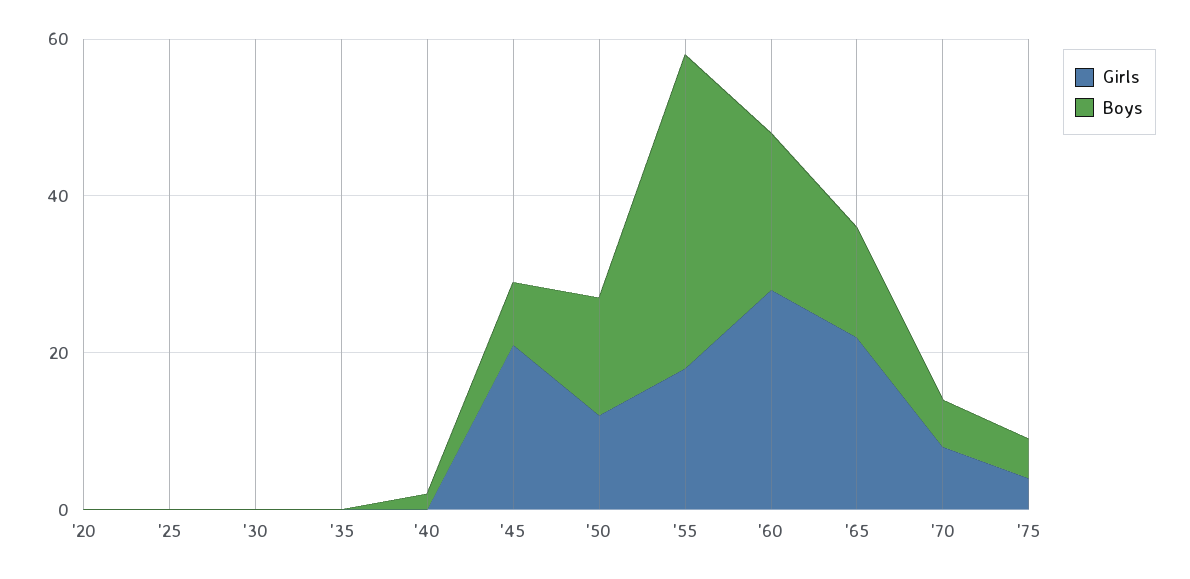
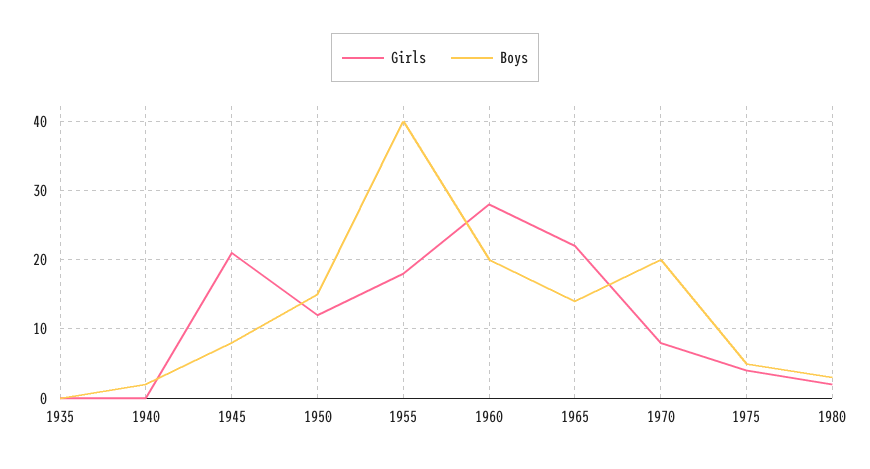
Girls, '20: 0 -> none
Boys, '20: 0 -> none
Girls, '25: 0 -> none
Boys, '25: 0 -> none
Girls, '30: 0 -> none
Boys, '30: 0 -> none
Boys, '70: 5 -> 20
Girls, 1980: none -> 2
Boys, 1980: none -> 3

